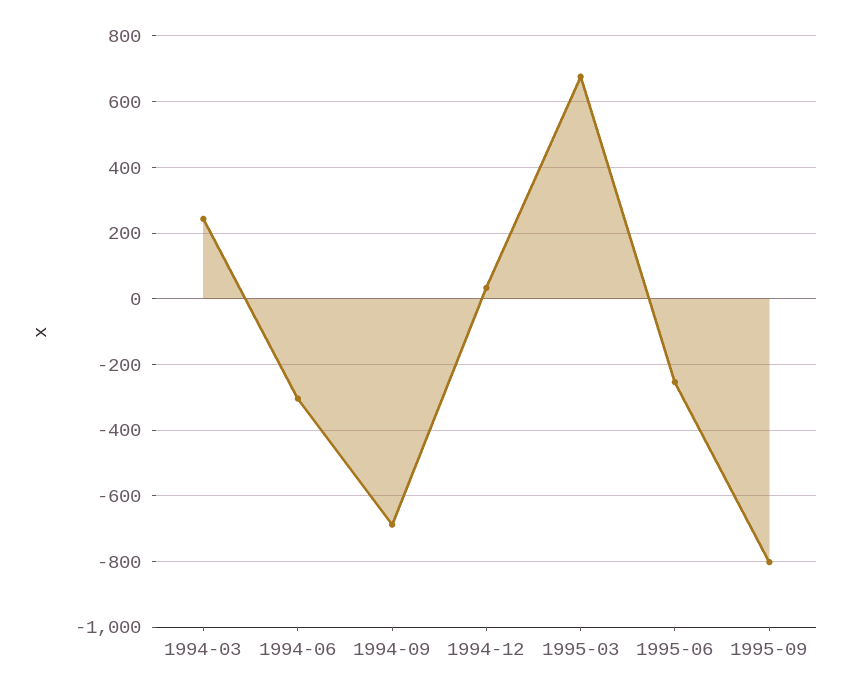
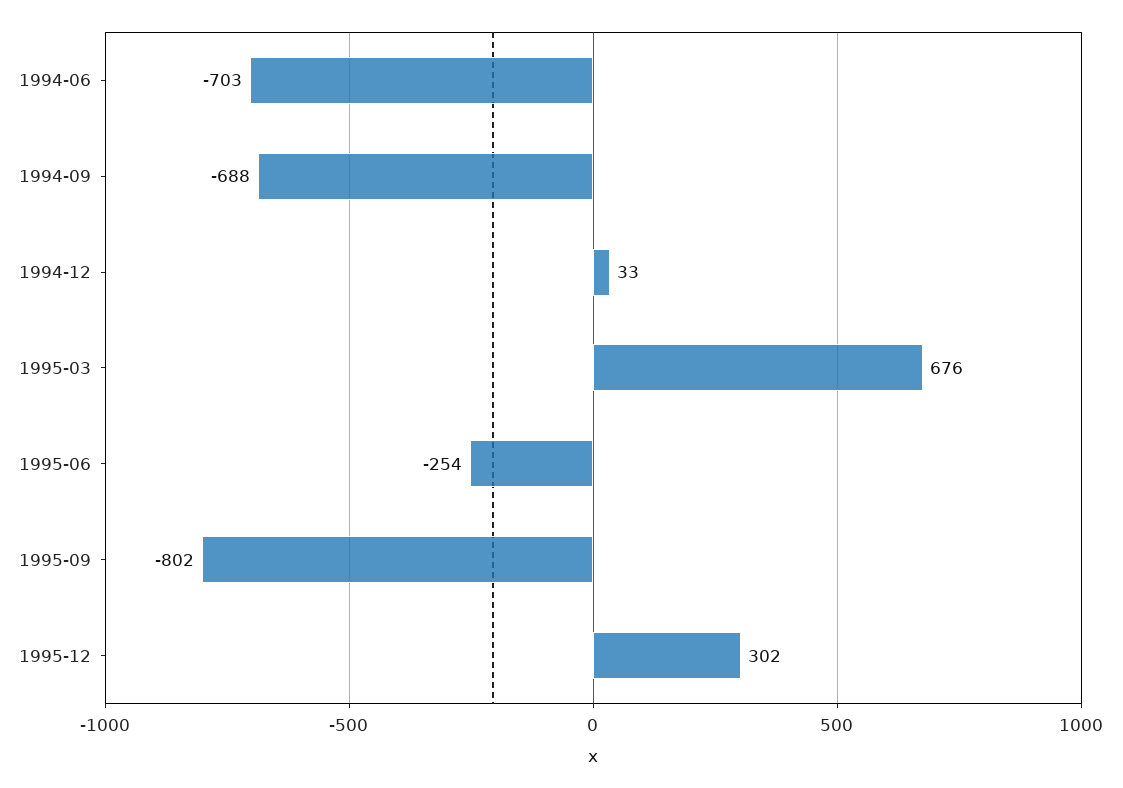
1994-03: 240 -> none
1994-06: -300 -> -703
1995-12: none -> 302

